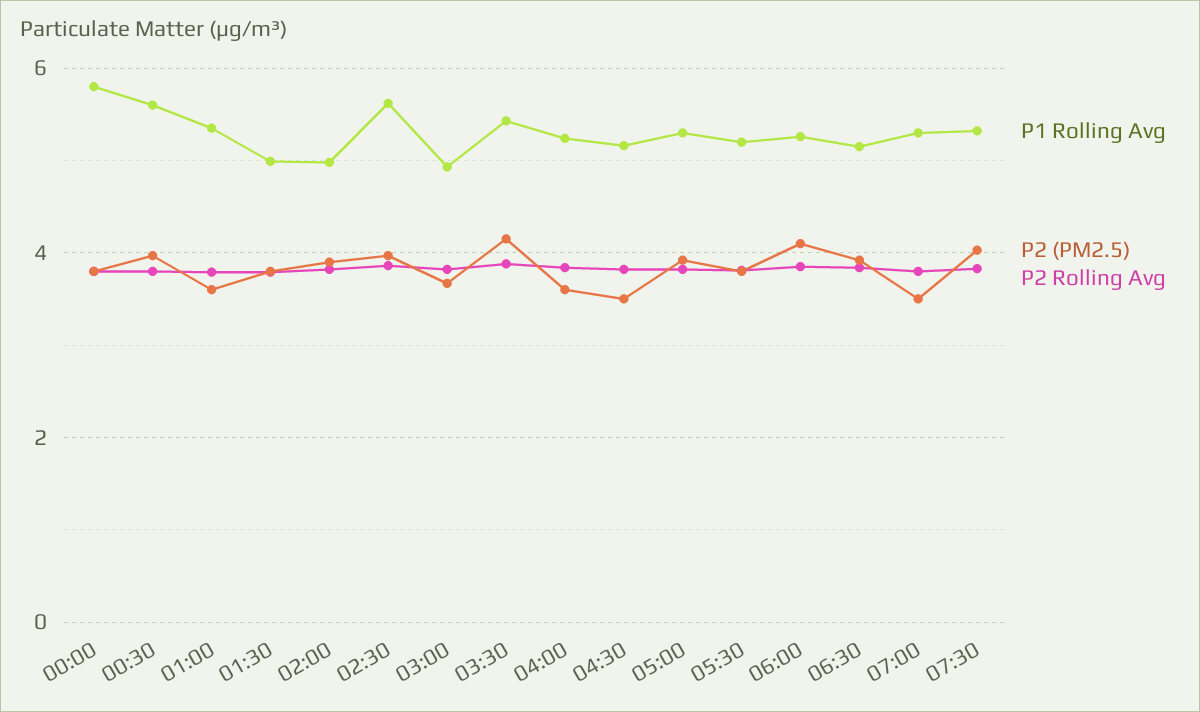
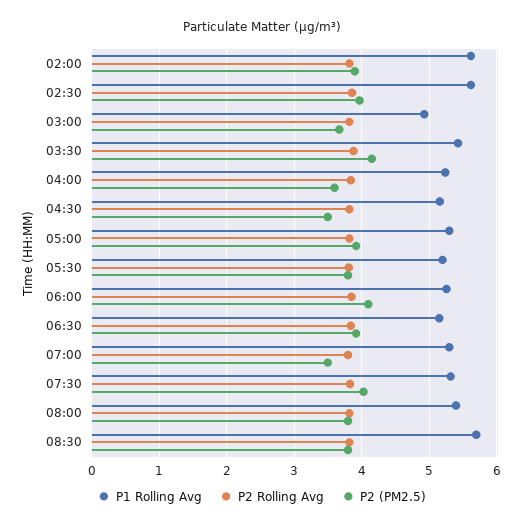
P1 Rolling Avg, 00:00: 5.8 -> none
P2 (PM2.5), 00:00: 3.8 -> none
P2 Rolling Avg, 00:00: 3.8 -> none
P1 Rolling Avg, 00:30: 5.6 -> none
P2 (PM2.5), 00:30: 4 -> none
P2 Rolling Avg, 00:30: 3.8 -> none
P1 Rolling Avg, 01:00: 5.4 -> none
P2 (PM2.5), 01:00: 3.6 -> none
P2 Rolling Avg, 01:00: 3.8 -> none
P1 Rolling Avg, 01:30: 5 -> none
P2 (PM2.5), 01:30: 3.8 -> none
P2 Rolling Avg, 01:30: 3.8 -> none
P1 Rolling Avg, 02:00: 5 -> 5.6
P1 Rolling Avg, 08:00: none -> 5.4
P2 Rolling Avg, 08:00: none -> 3.8
P2 (PM2.5), 08:00: none -> 3.8
P1 Rolling Avg, 08:30: none -> 5.7
P2 Rolling Avg, 08:30: none -> 3.8
P2 (PM2.5), 08:30: none -> 3.8

